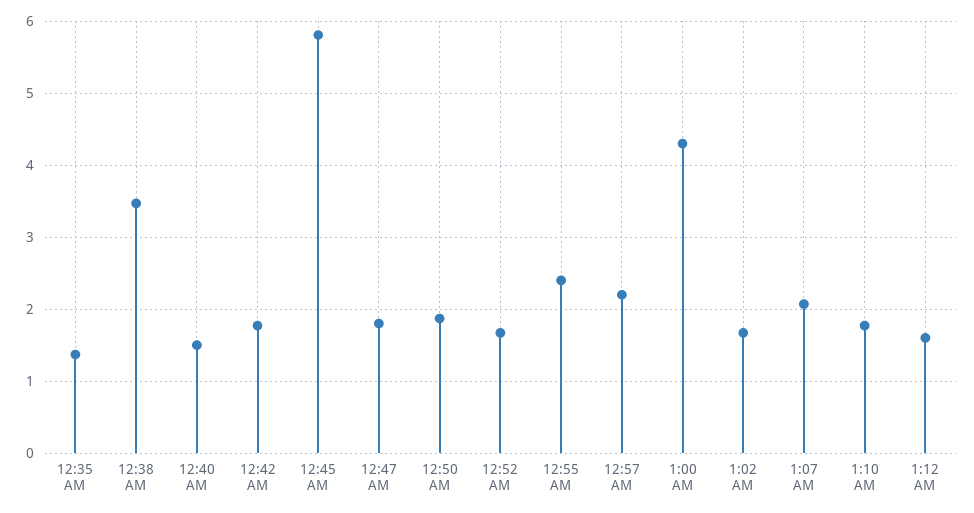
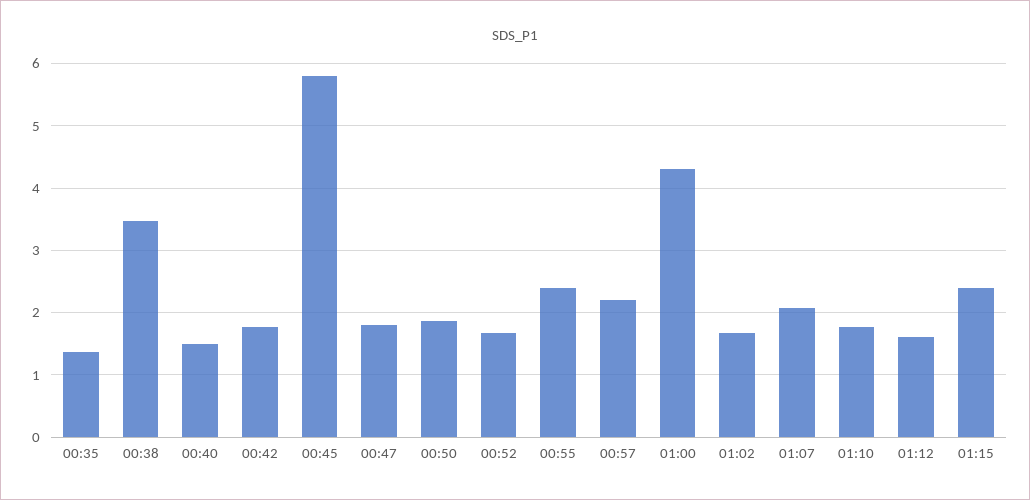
01:15: none -> 2.4

